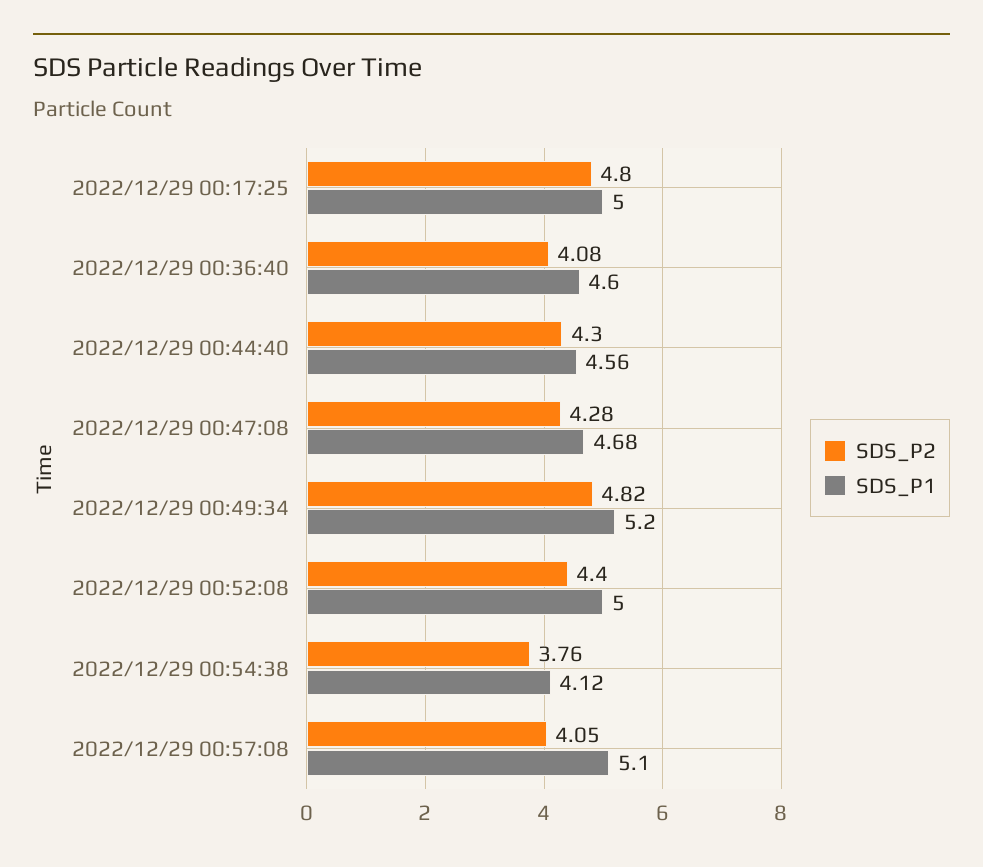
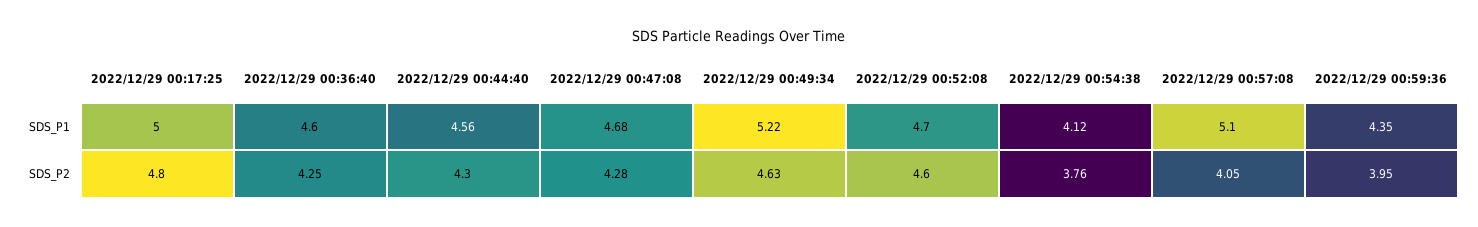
SDS_P2, 2022/12/29 00:36:40: 4.08 -> 4.25
SDS_P2, 2022/12/29 00:49:34: 4.82 -> 4.63
SDS_P1, 2022/12/29 00:49:34: 5.2 -> 5.22
SDS_P2, 2022/12/29 00:52:08: 4.4 -> 4.6
SDS_P1, 2022/12/29 00:52:08: 5 -> 4.7
SDS_P1, 2022/12/29 00:59:36: none -> 4.35
SDS_P2, 2022/12/29 00:59:36: none -> 3.95

